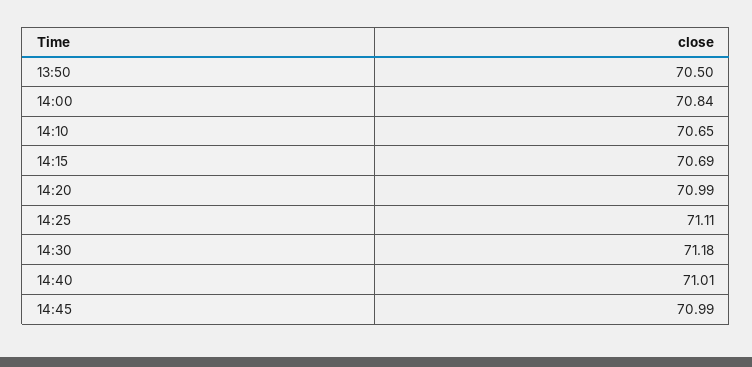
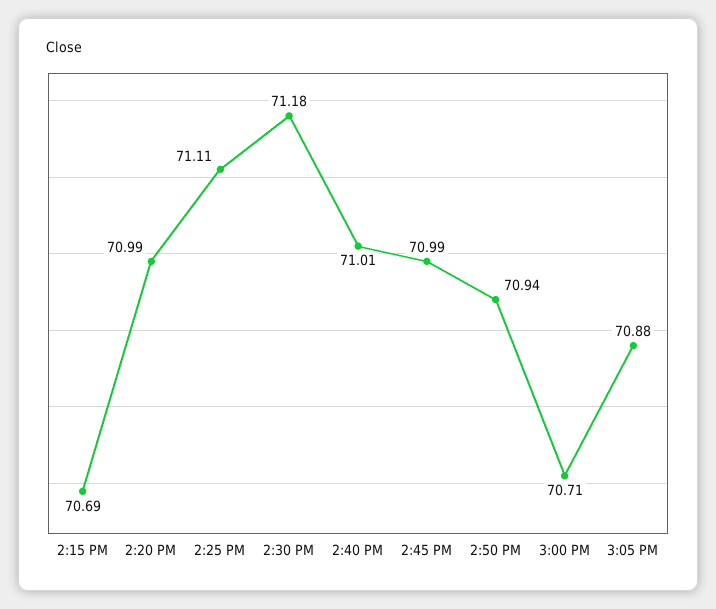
13:50: 70.5 -> none
14:00: 70.84 -> none
14:10: 70.65 -> none
2:50 PM: none -> 70.94
3:00 PM: none -> 70.71
3:05 PM: none -> 70.88

